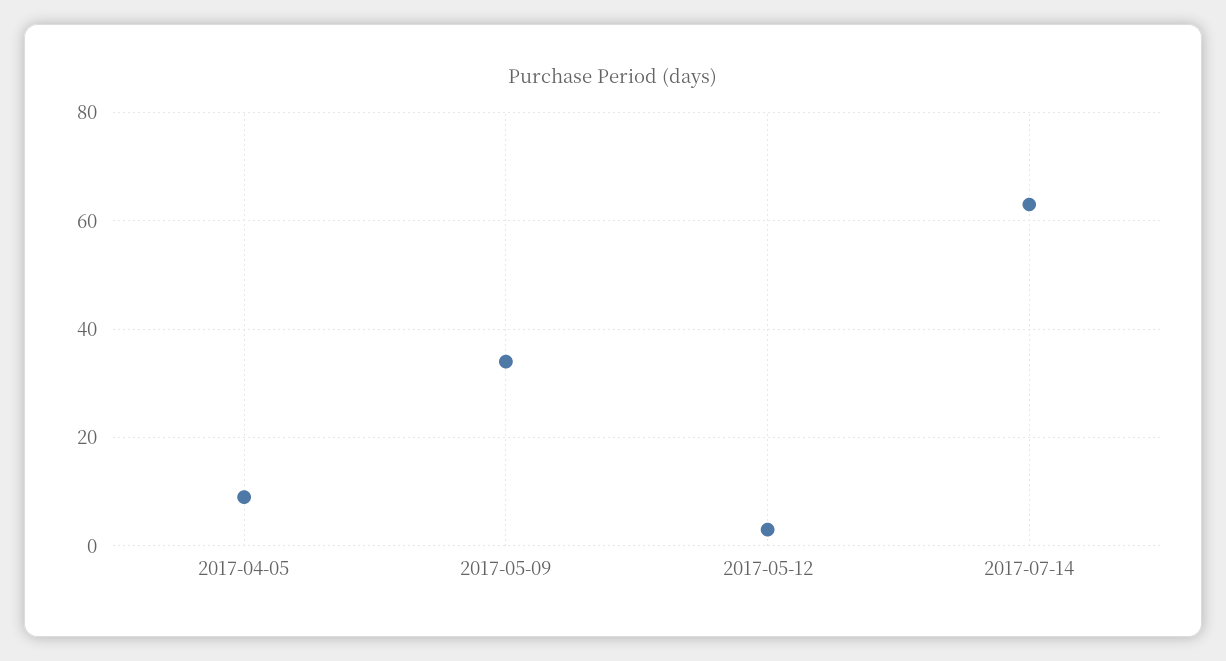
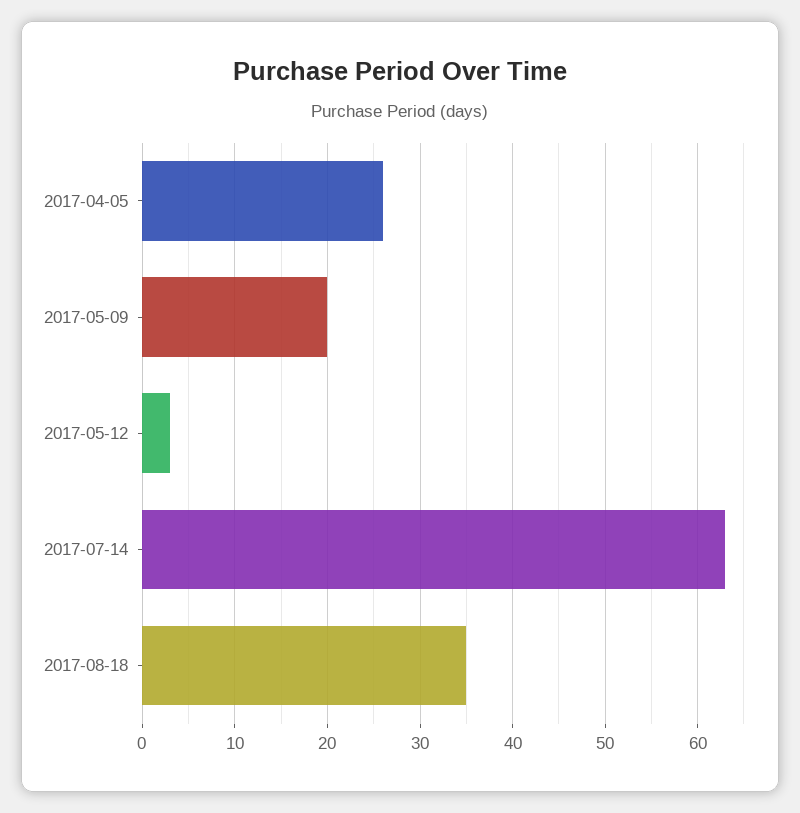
2017-04-05: 10 -> 26
2017-05-09: 35 -> 20
2017-08-18: none -> 35

